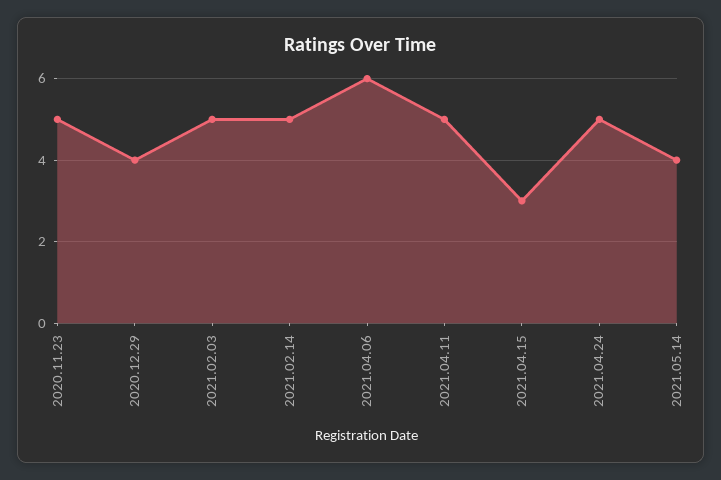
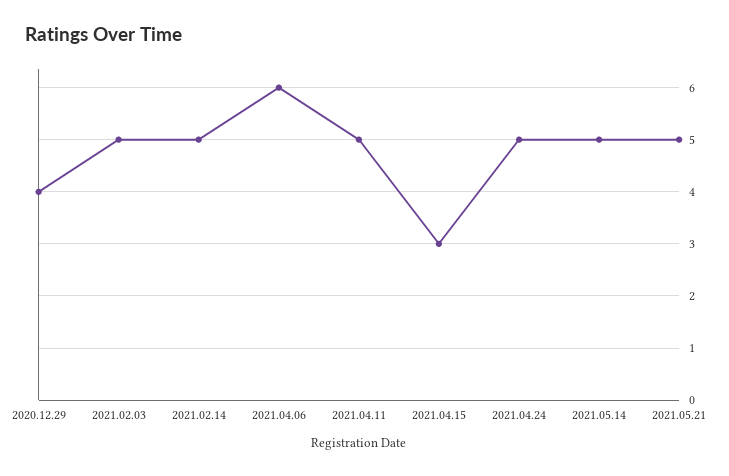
2020.11.23: 5 -> none
2021.05.14: 4 -> 5
2021.05.21: none -> 5

